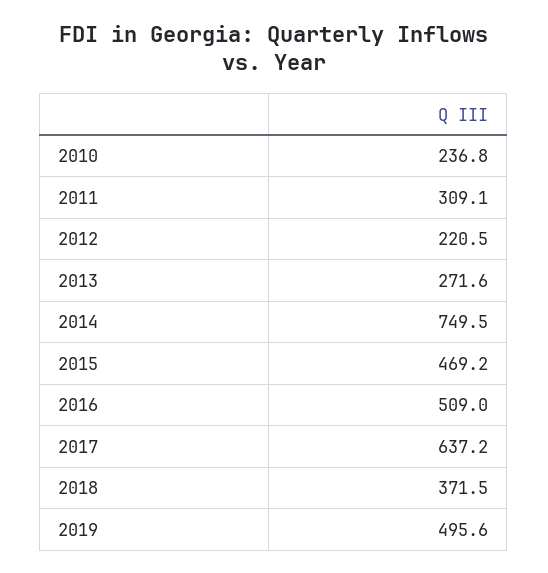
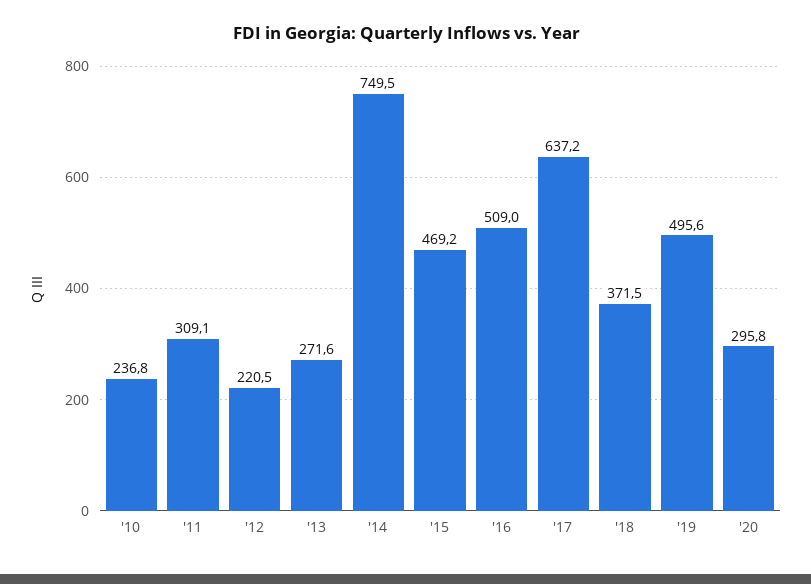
'20: none -> 295.8

